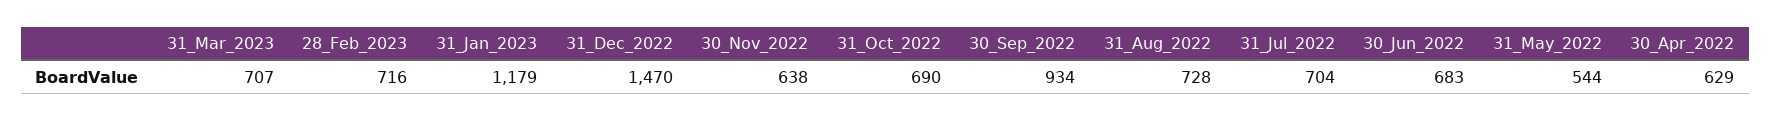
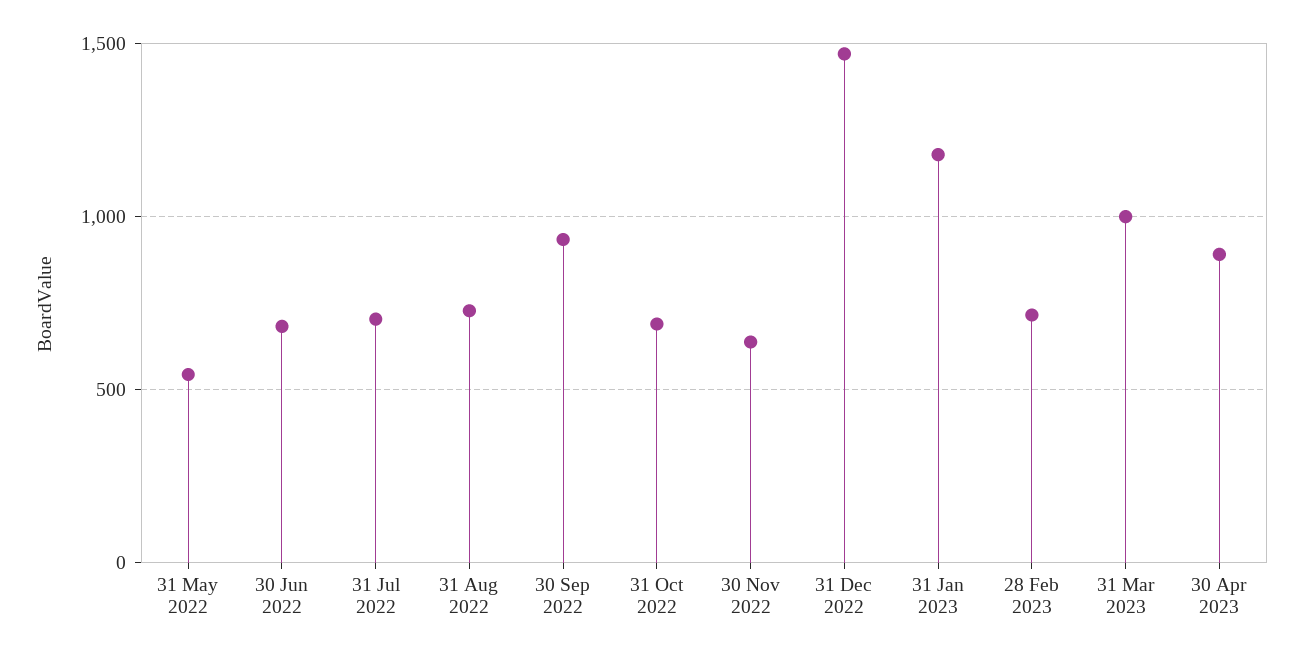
31_Mar_2023: 707 -> 1000
30_Apr_2022: 629 -> none
30 Apr 2023: none -> 900

